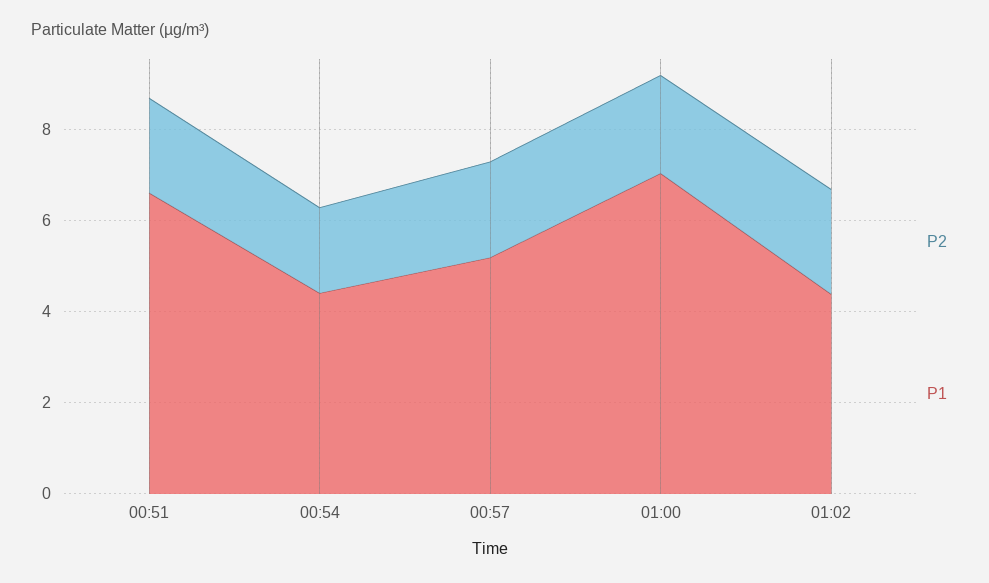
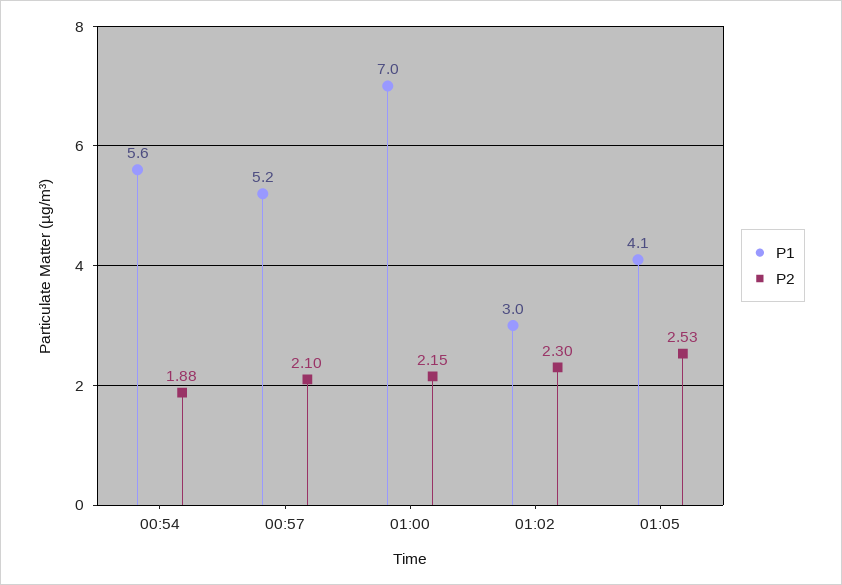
P2, 00:51: 2 -> none
P1, 00:51: 6.5 -> none
P1, 00:54: 4.5 -> 5.6
P1, 01:02: 4.5 -> 3
P1, 01:05: none -> 4.1
P2, 01:05: none -> 2.53

